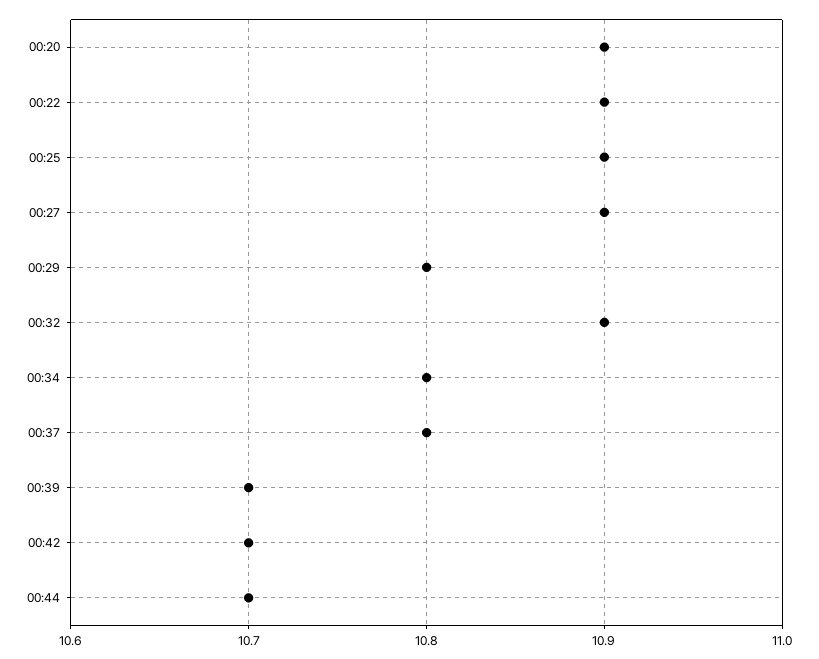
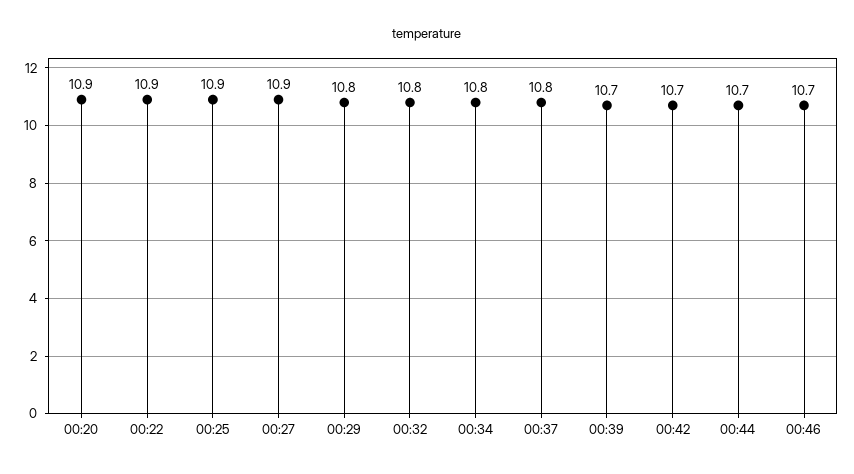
00:32: 10.9 -> 10.8
00:46: none -> 10.7

